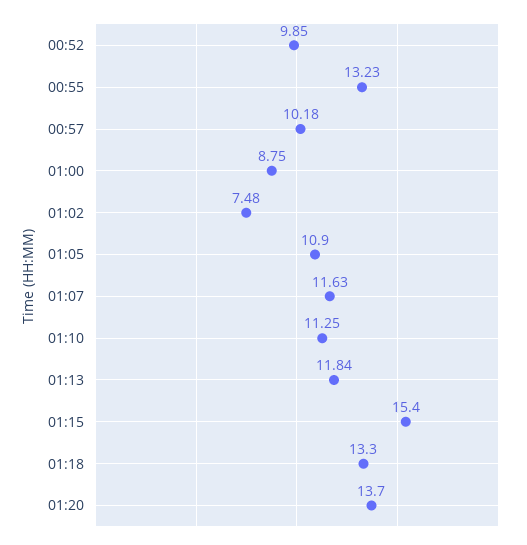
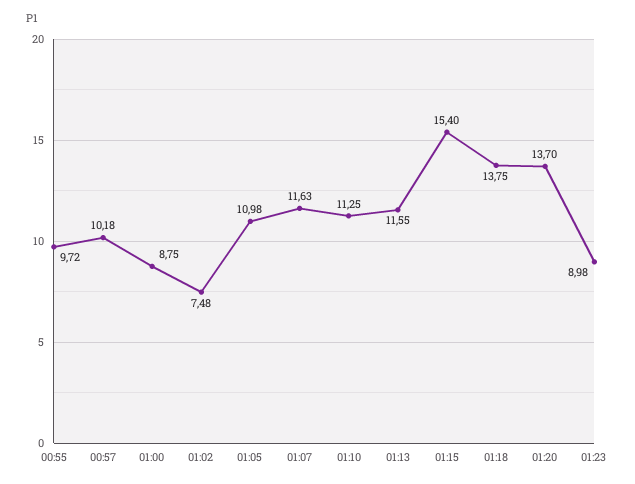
00:52: 9.85 -> none
00:55: 13.23 -> 9.72
01:05: 10.9 -> 10.98
01:13: 11.84 -> 11.55
01:18: 13.3 -> 13.75
01:23: none -> 8.98

